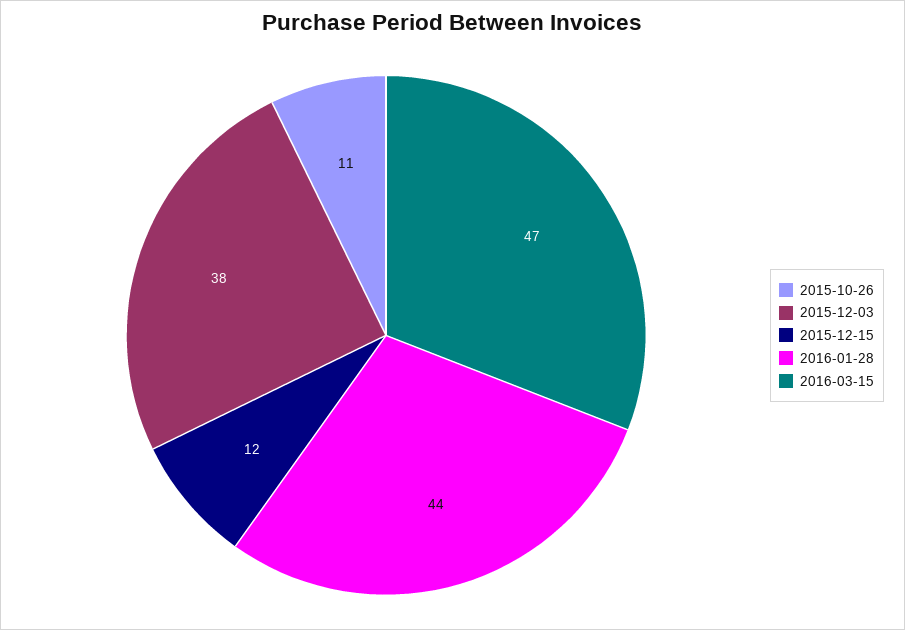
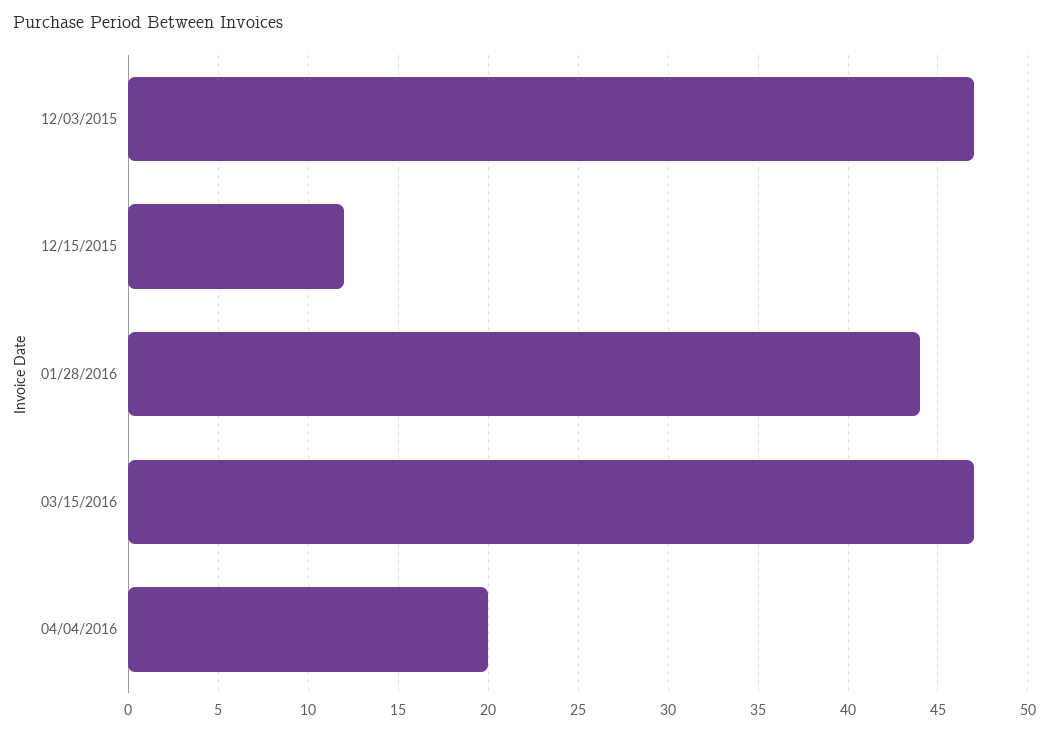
2015-10-26: 11 -> none
2015-12-03: 38 -> 47
04/04/2016: none -> 20

